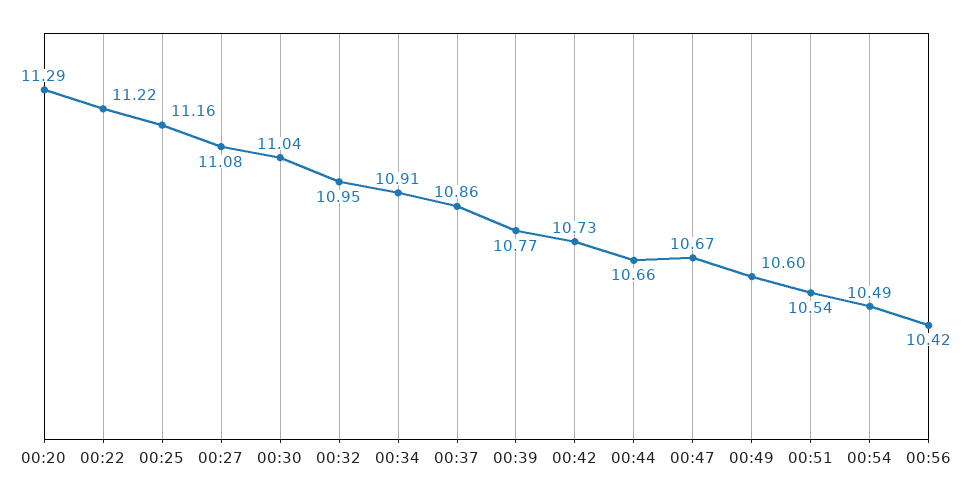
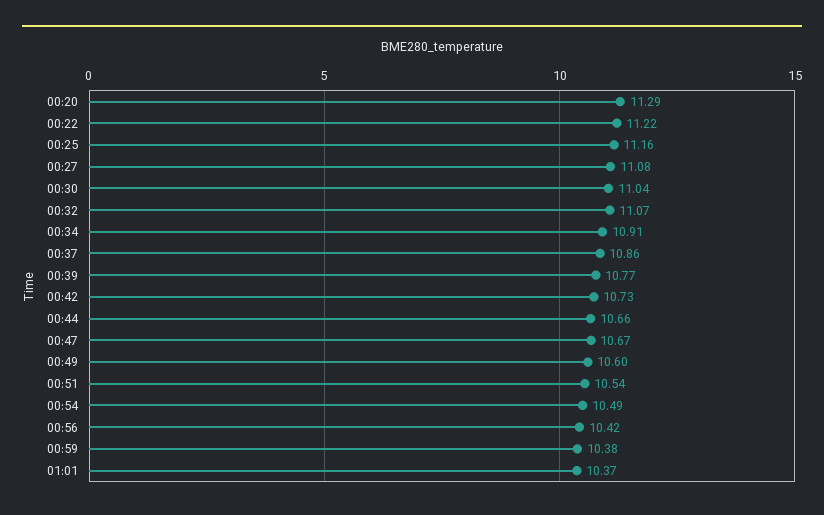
00:32: 10.95 -> 11.07
00:59: none -> 10.38
01:01: none -> 10.37

